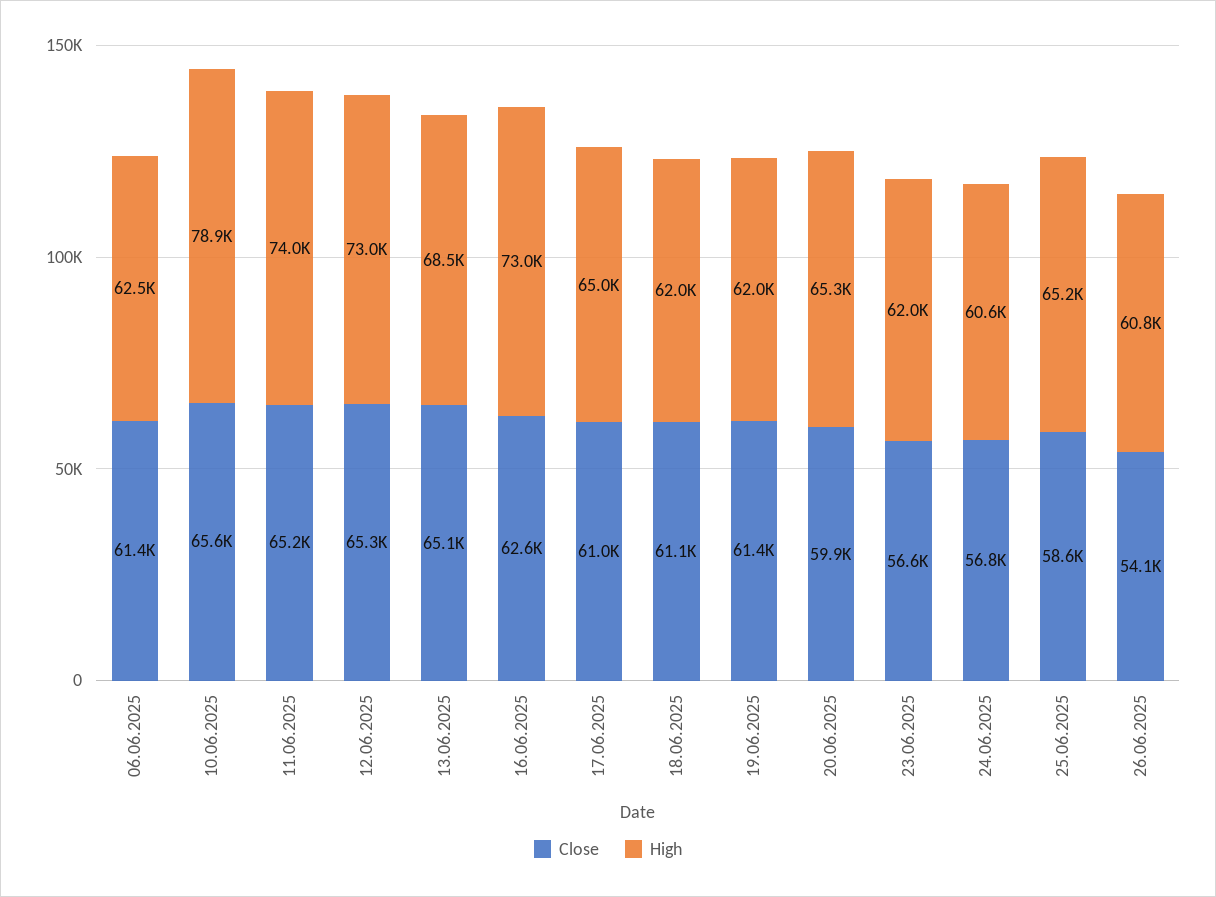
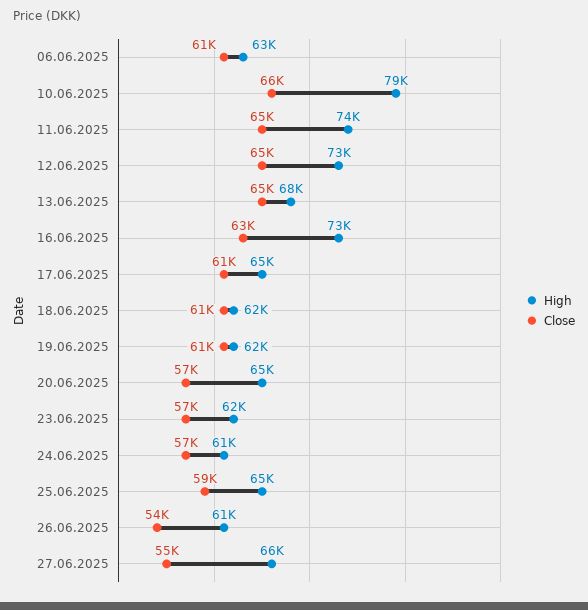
Close, 20.06.2025: 59900 -> 57000
High, 27.06.2025: none -> 66000
Close, 27.06.2025: none -> 55000

